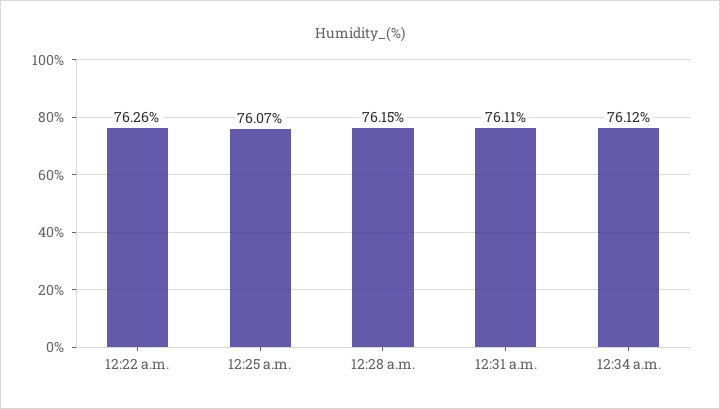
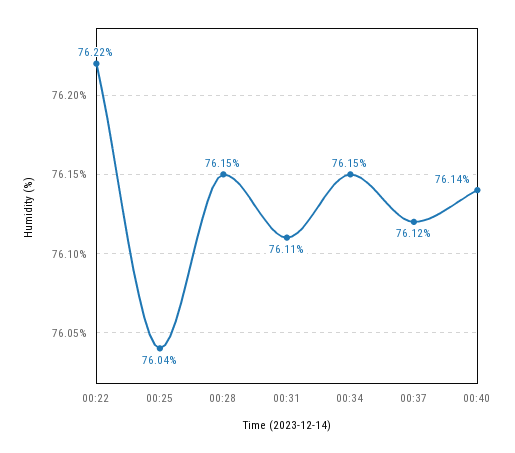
12:22 a.m.: 76.26 -> 76.22
12:25 a.m.: 76.07 -> 76.04
12:34 a.m.: 76.12 -> 76.15
00:37: none -> 76.12
00:40: none -> 76.14

